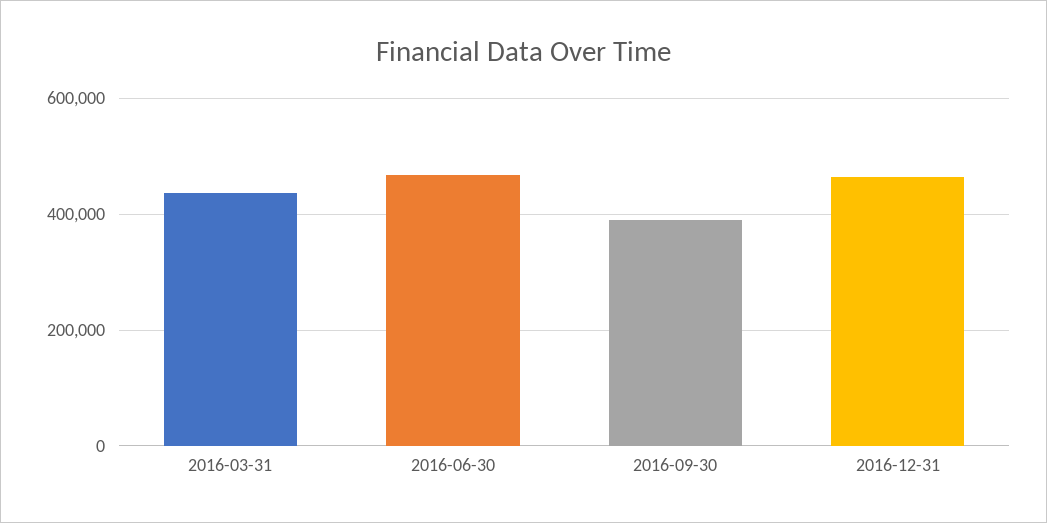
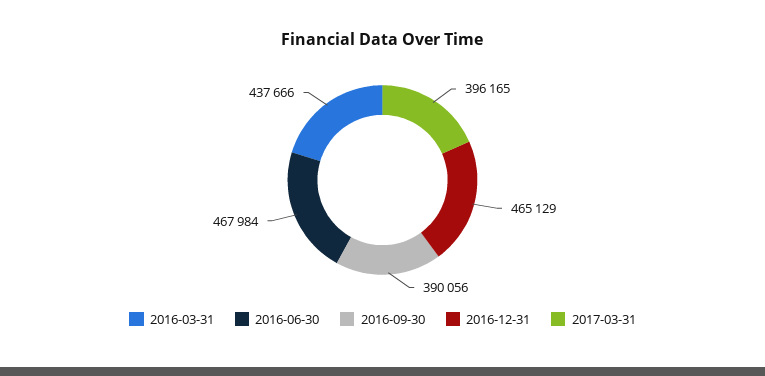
2017-03-31: none -> 396165

